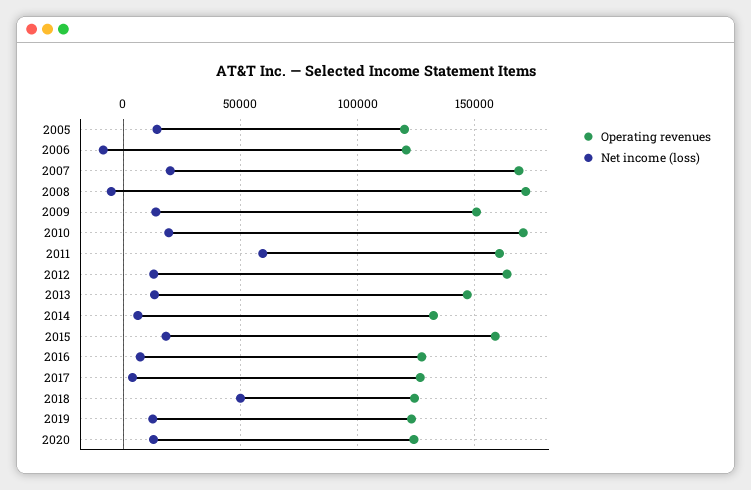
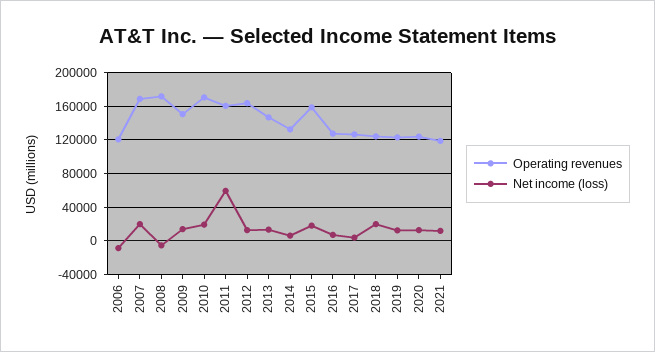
Operating revenues, 2005: 120000 -> none
Net income (loss), 2005: 15000 -> none
Net income (loss), 2018: 50000 -> 20000
Operating revenues, 2021: none -> 120000
Net income (loss), 2021: none -> 10000

